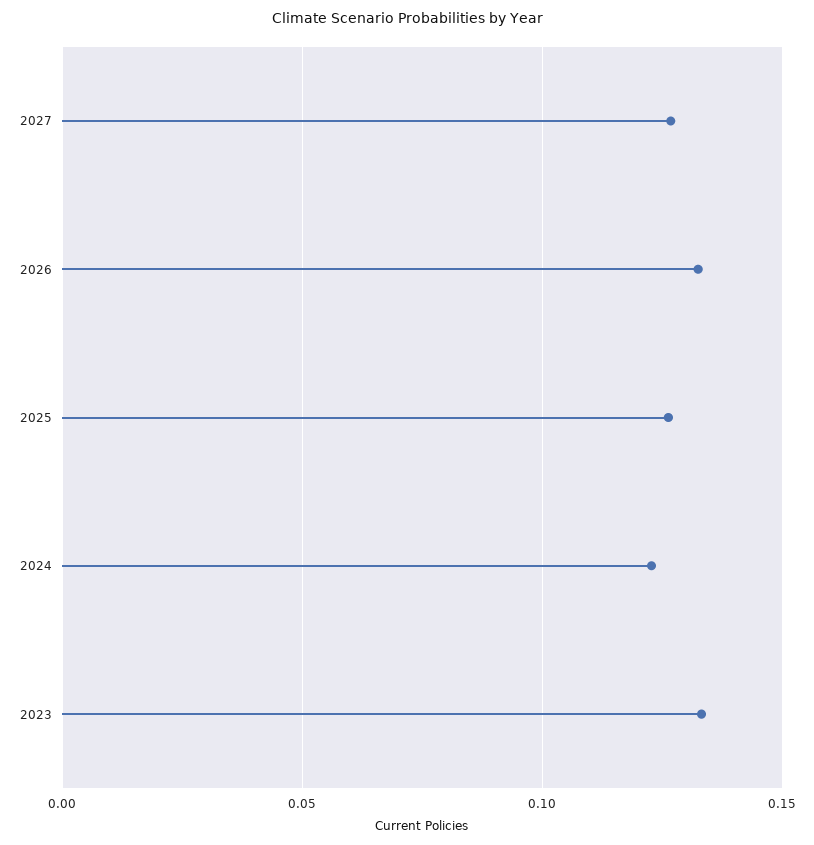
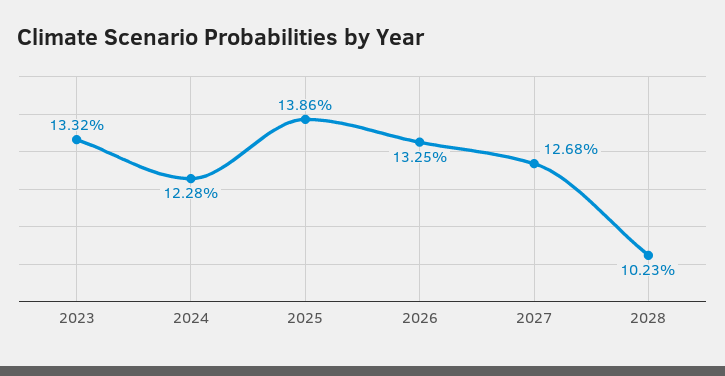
2025: 0.125 -> 0.1386
2028: none -> 0.1023

